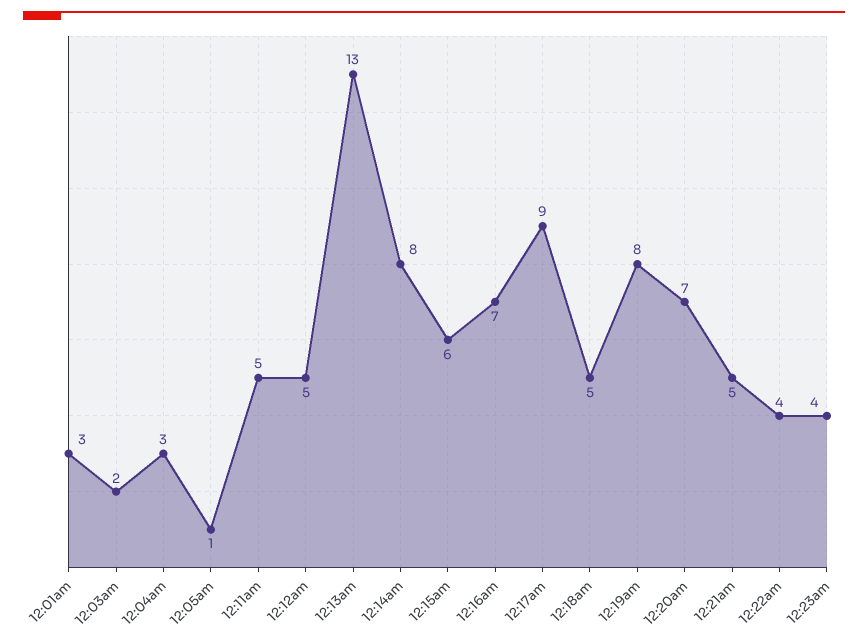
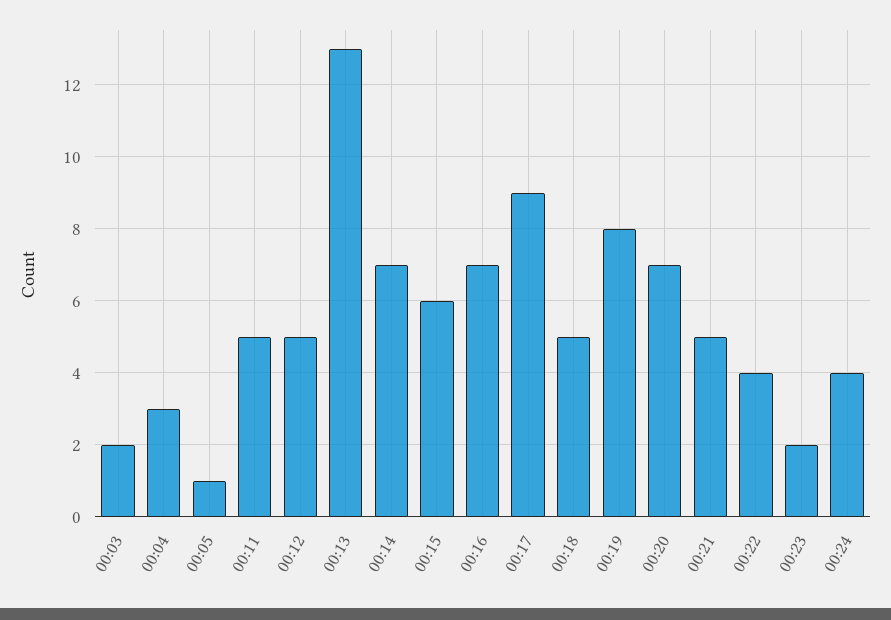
12:01am: 3 -> none
12:14am: 8 -> 7
12:23am: 4 -> 2
00:24: none -> 4

